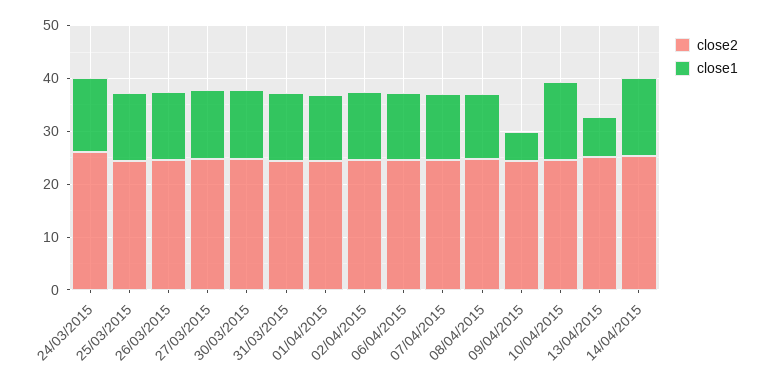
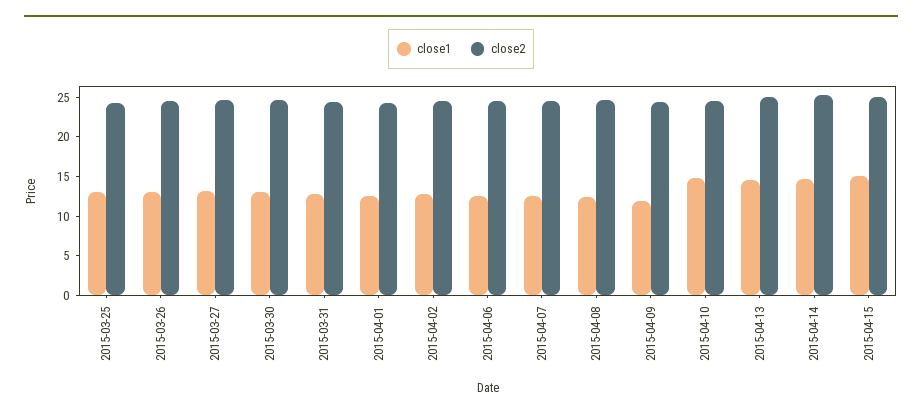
close2, 24/03/2015: 26 -> none
close1, 24/03/2015: 14 -> none
close1, 09/04/2015: 6 -> 12.5
close1, 13/04/2015: 8 -> 15
close1, 2015-04-15: none -> 15
close2, 2015-04-15: none -> 25

